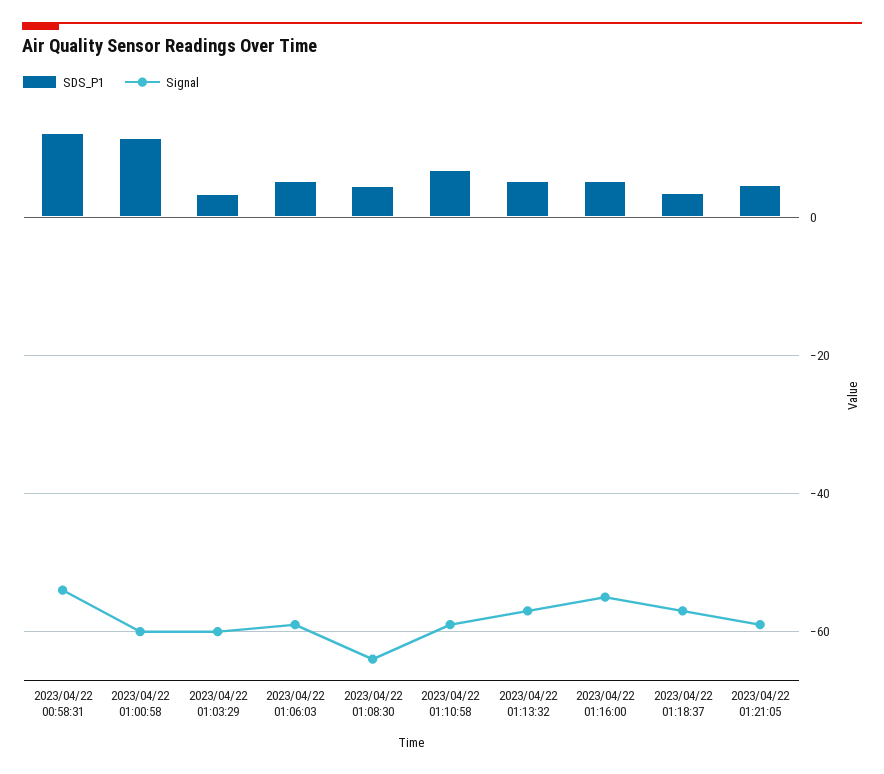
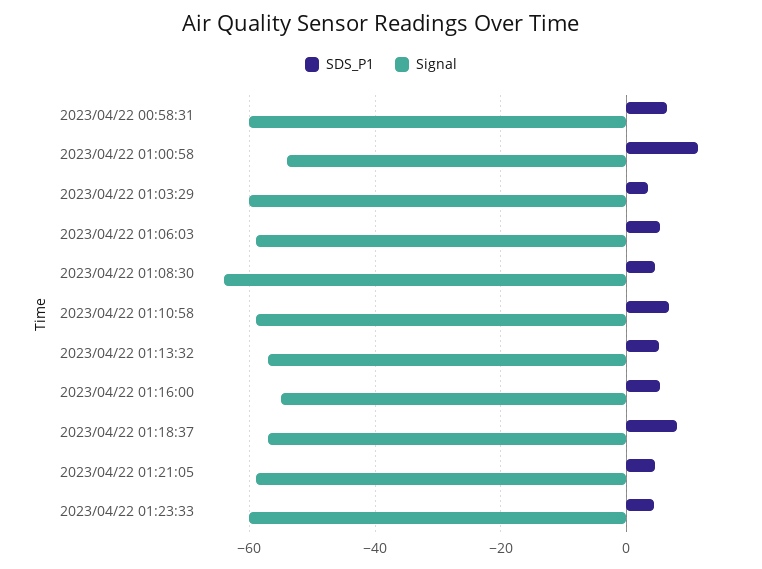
SDS_P1, 2023/04/22 00:58:31: 12 -> 6
Signal, 2023/04/22 00:58:31: -54 -> -60
Signal, 2023/04/22 01:00:58: -60 -> -54
SDS_P1, 2023/04/22 01:18:37: 4 -> 8
SDS_P1, 2023/04/22 01:23:33: none -> 4
Signal, 2023/04/22 01:23:33: none -> -60

